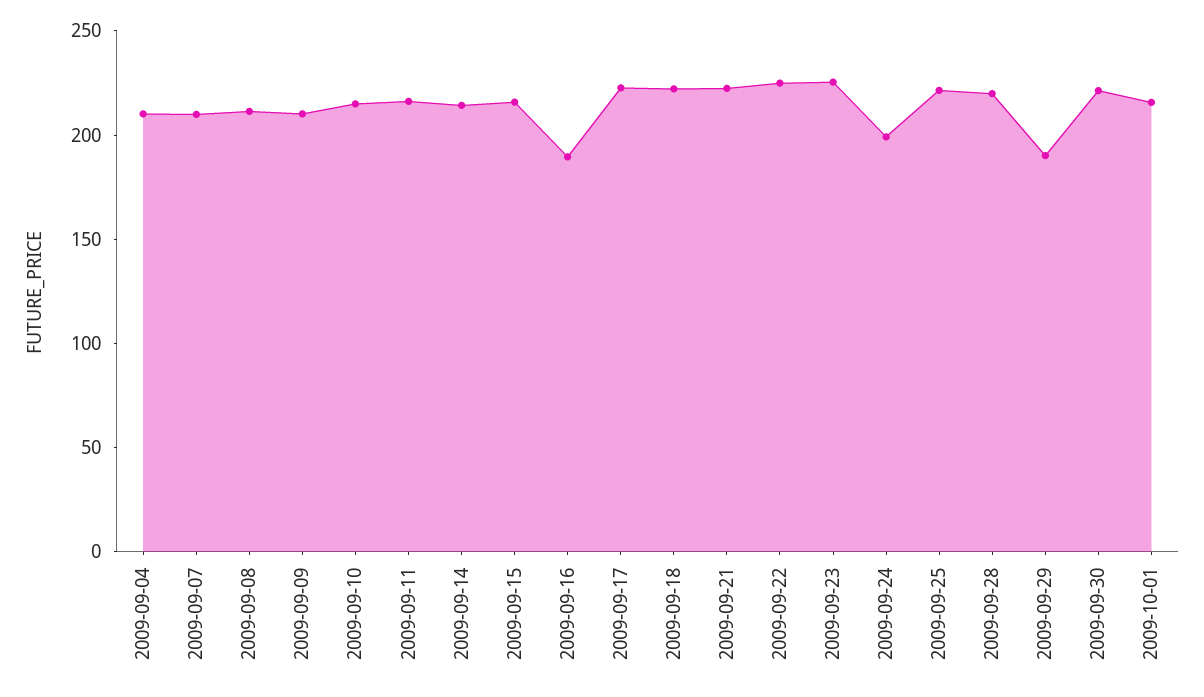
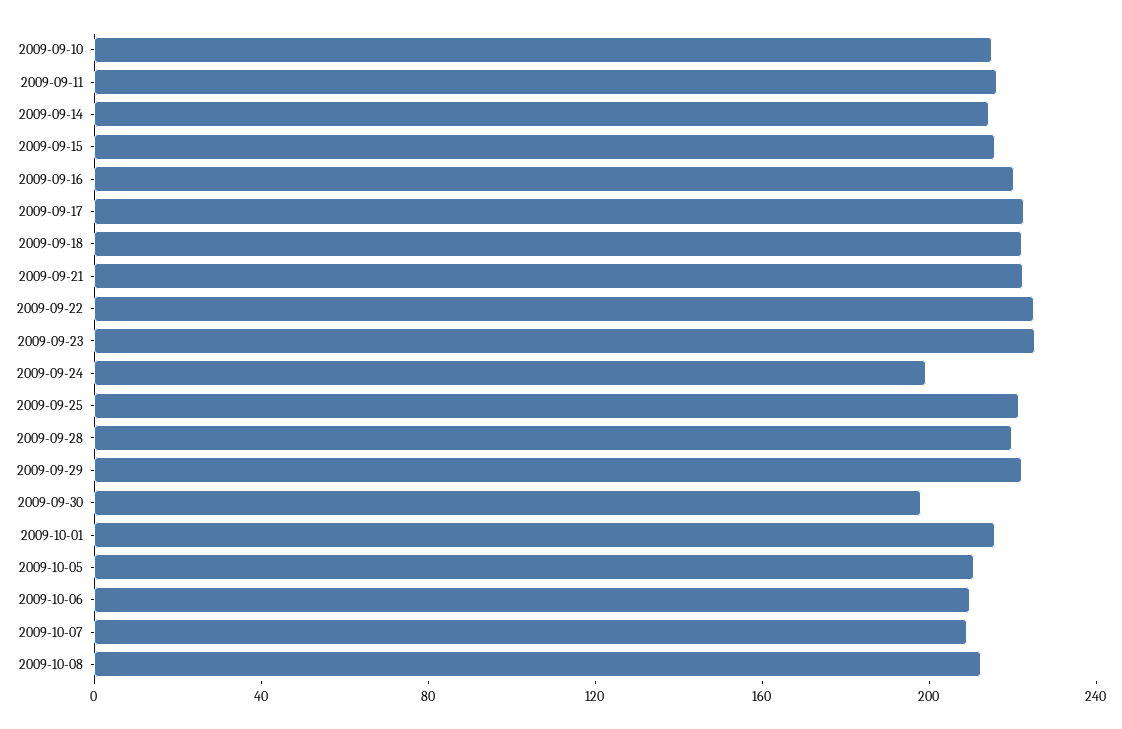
2009-09-04: 210 -> none
2009-09-07: 210 -> none
2009-09-08: 210 -> none
2009-09-09: 210 -> none
2009-09-16: 190 -> 220
2009-09-29: 190 -> 220
2009-09-30: 220 -> 200
2009-10-05: none -> 210
2009-10-06: none -> 210
2009-10-07: none -> 210
2009-10-08: none -> 210

